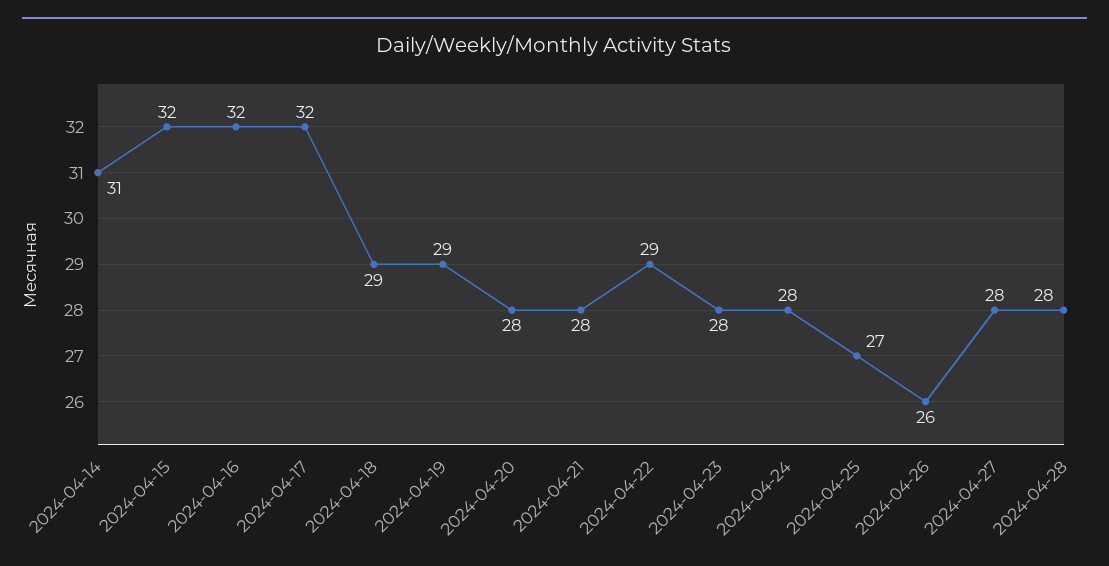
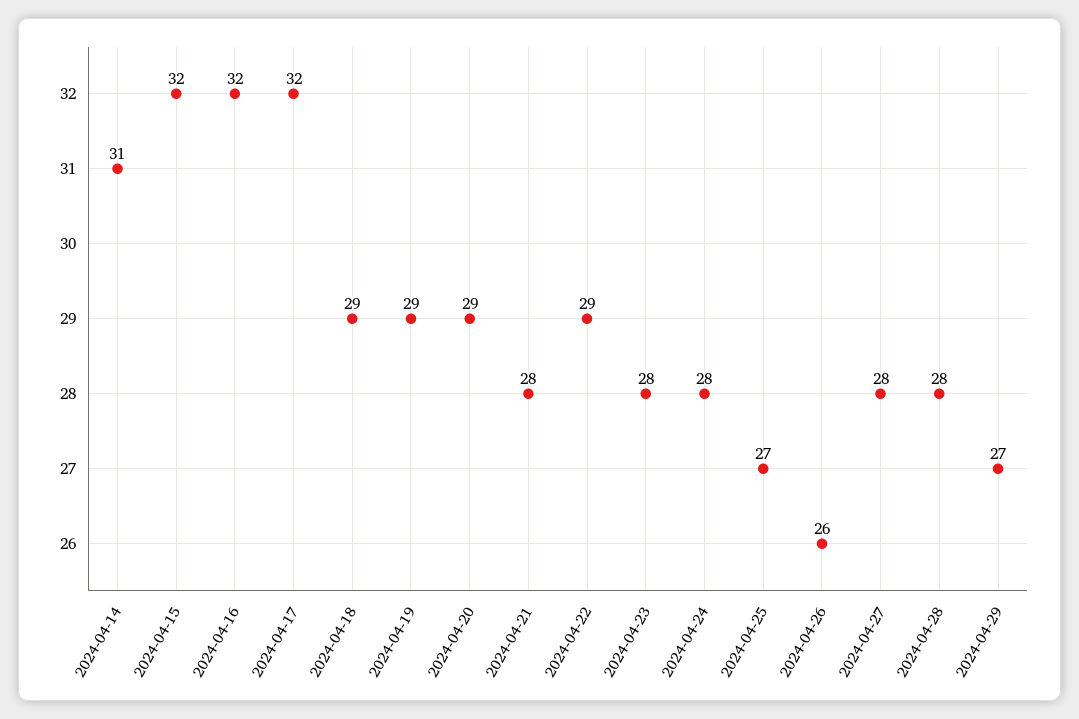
2024-04-20: 28 -> 29
2024-04-29: none -> 27

